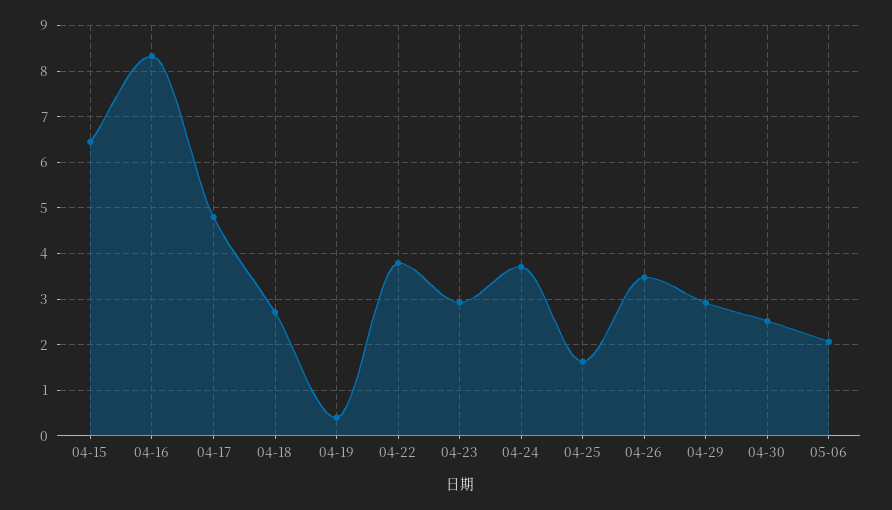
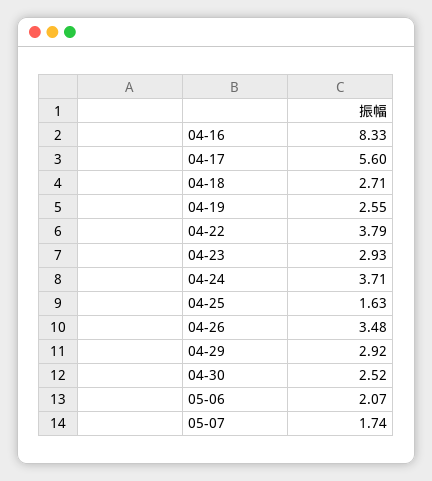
04-15: 6.4 -> none
04-17: 4.8 -> 5.6
04-19: 0.4 -> 2.55
05-07: none -> 1.74

